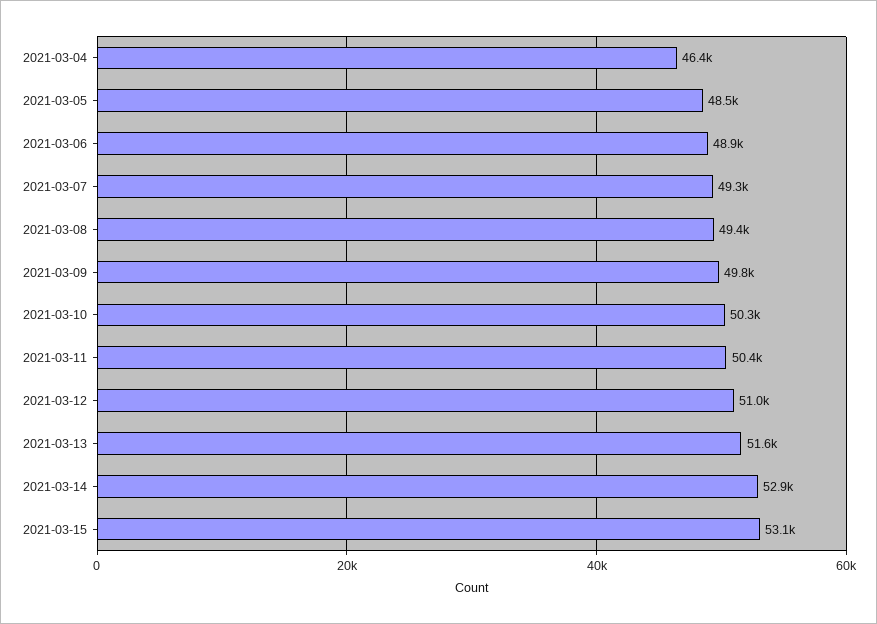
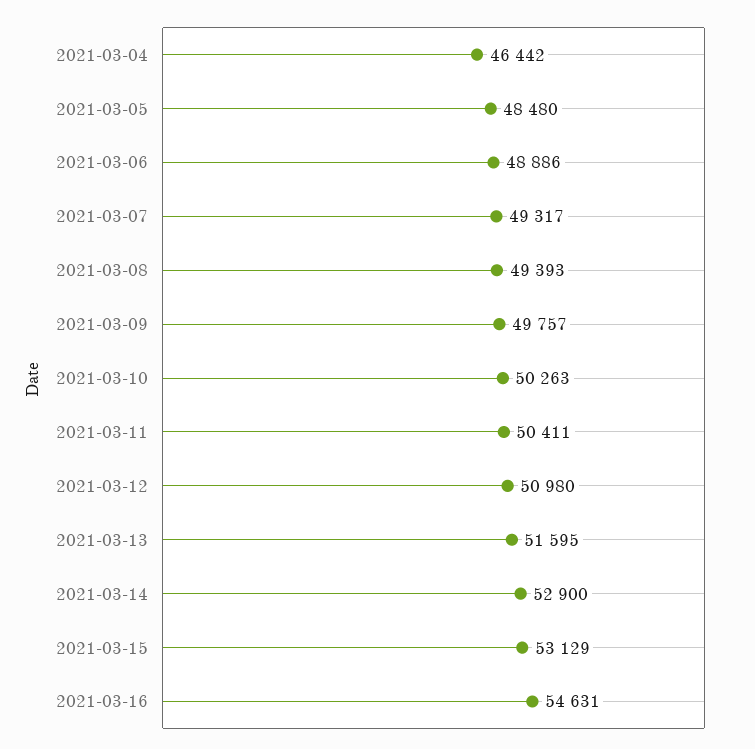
2021-03-16: none -> 54631

